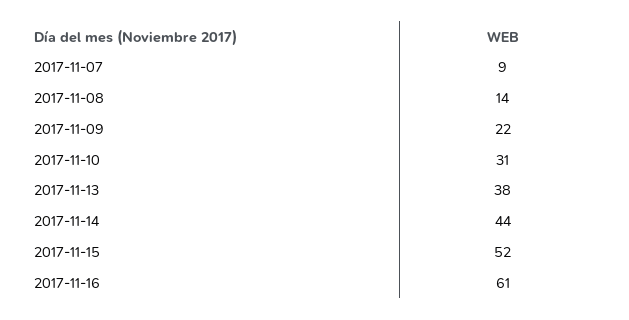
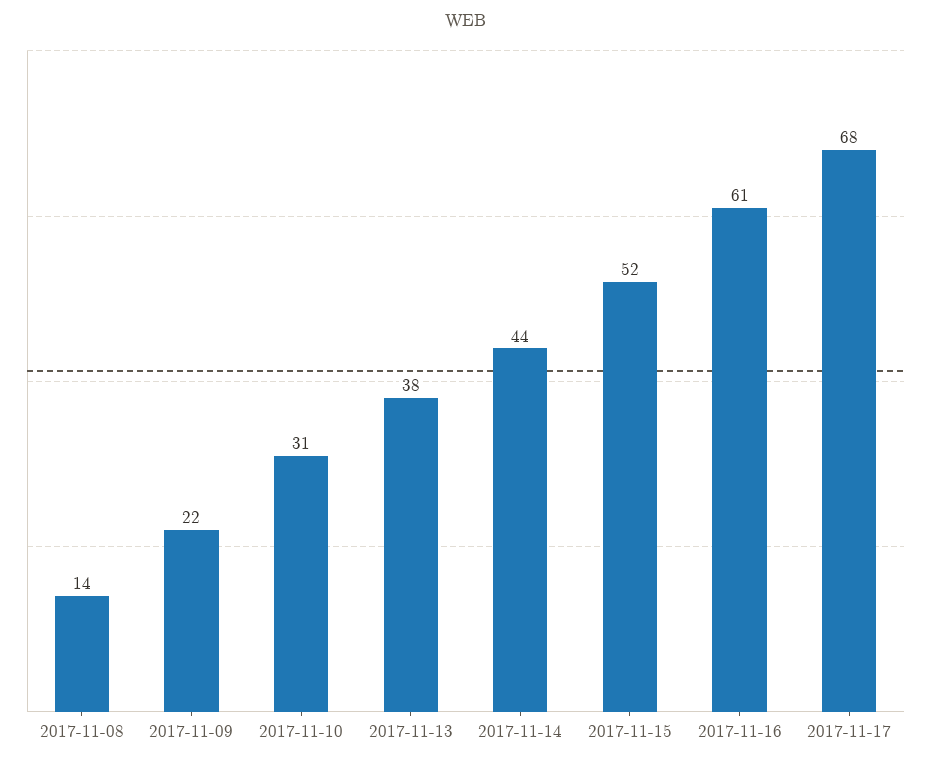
2017-11-07: 9 -> none
2017-11-17: none -> 68

